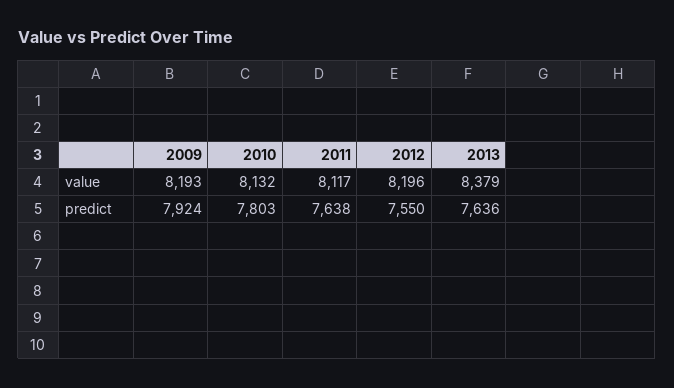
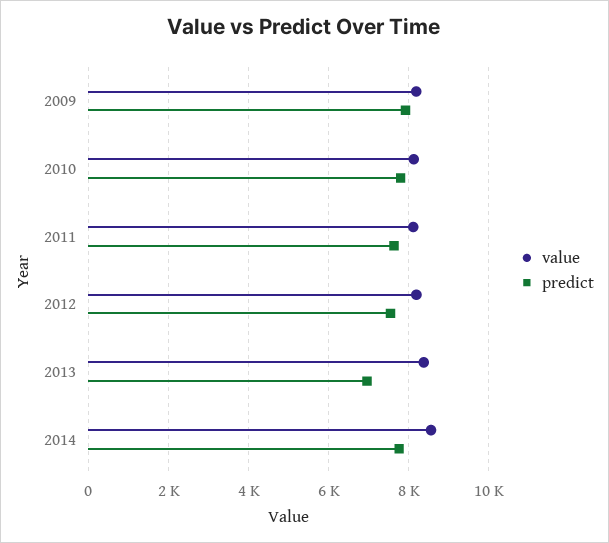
predict, 2013: 7636 -> 7000
value, 2014: none -> 8600
predict, 2014: none -> 7800

